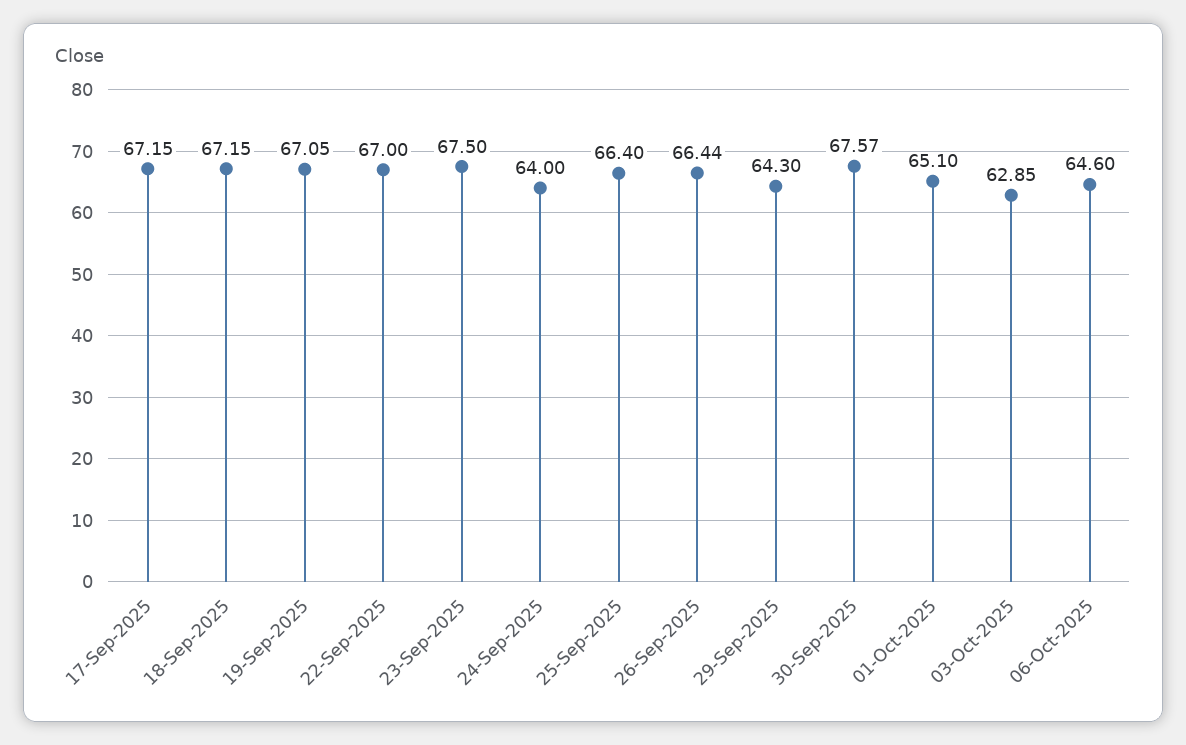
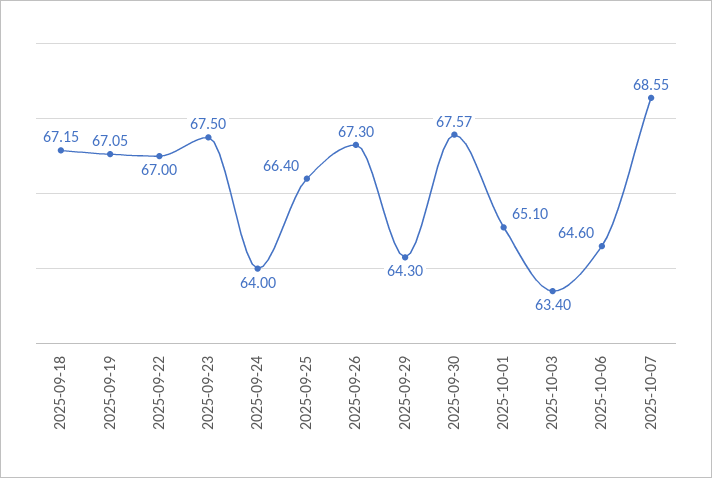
17-Sep-2025: 67.15 -> none
26-Sep-2025: 66.44 -> 67.3
03-Oct-2025: 62.85 -> 63.4
2025-10-07: none -> 68.55

